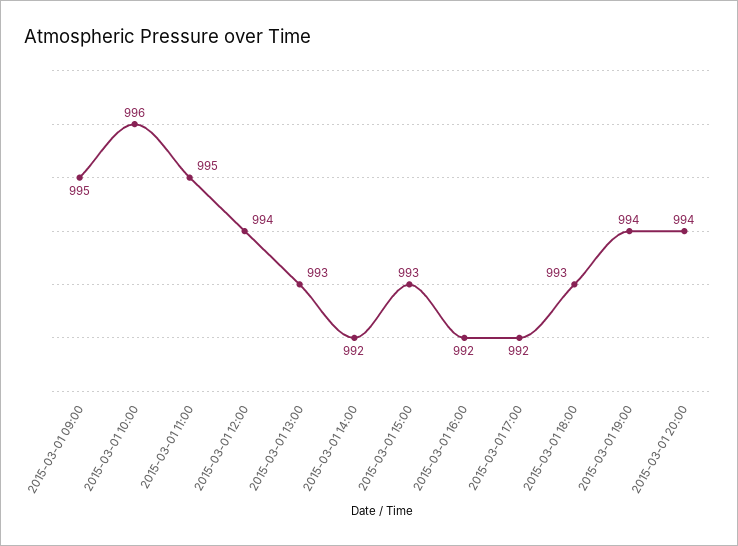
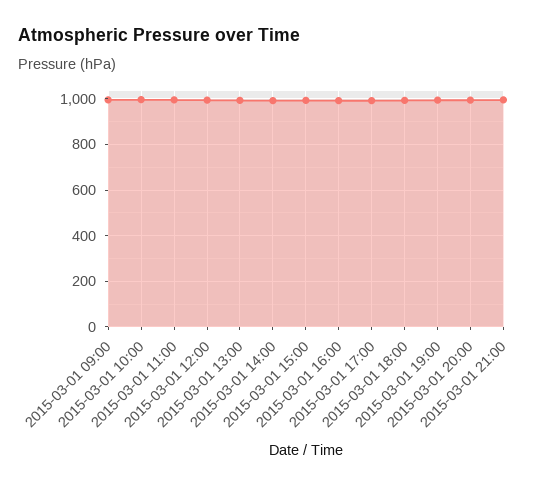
2015-03-01 21:00: none -> 1000

